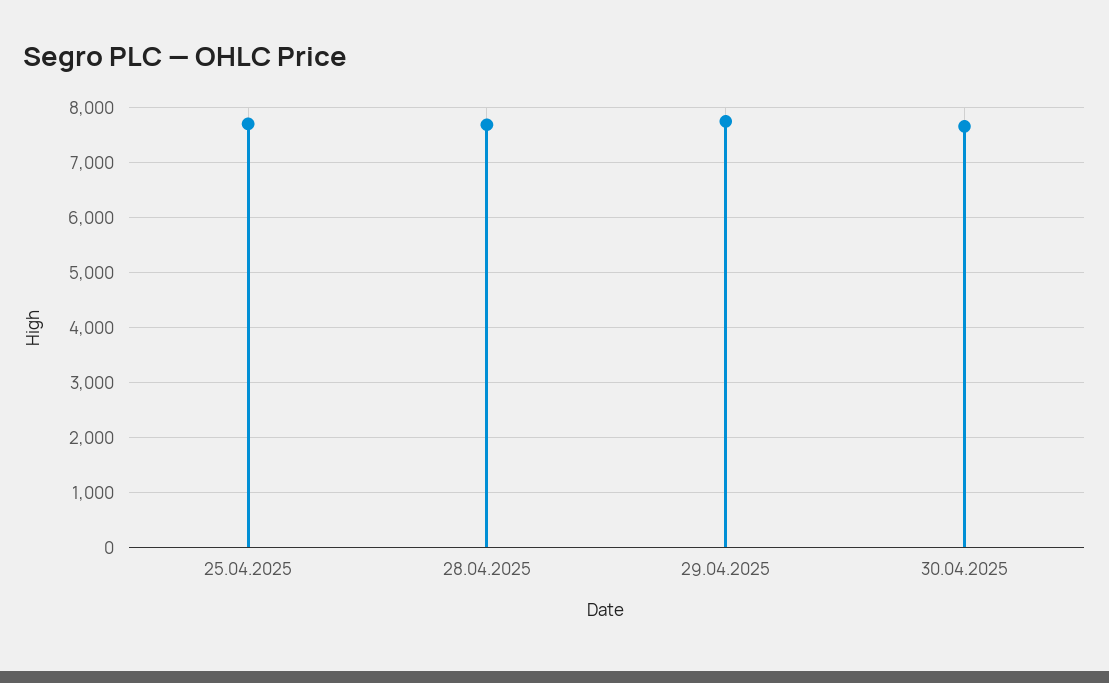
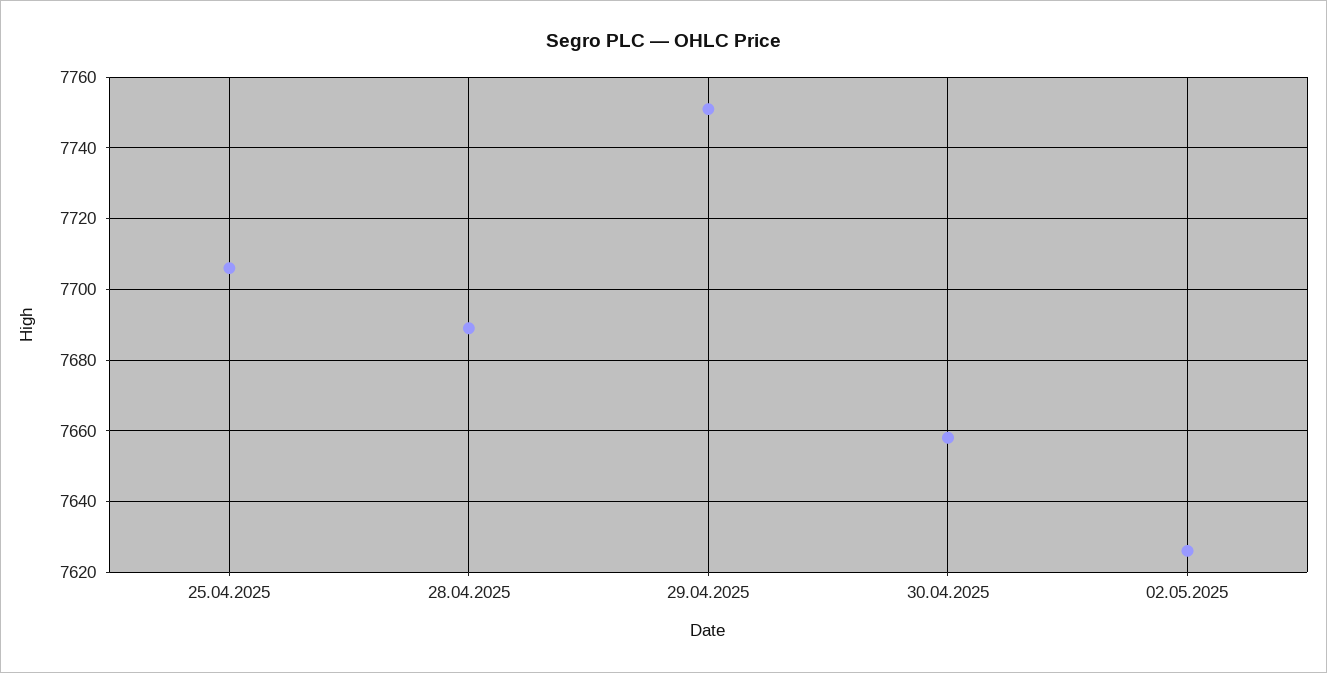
02.05.2025: none -> 7625

